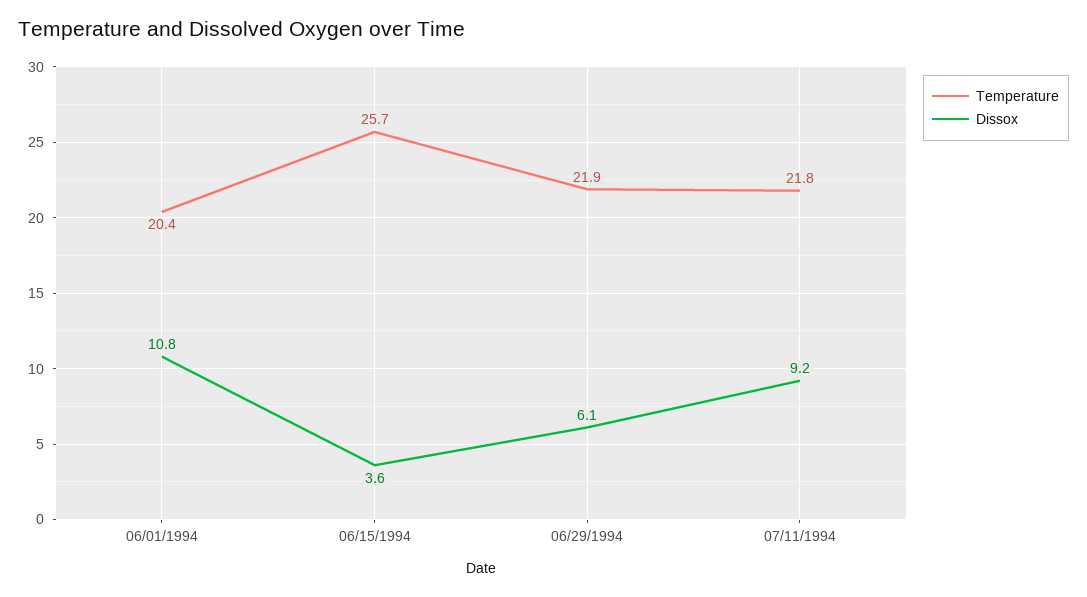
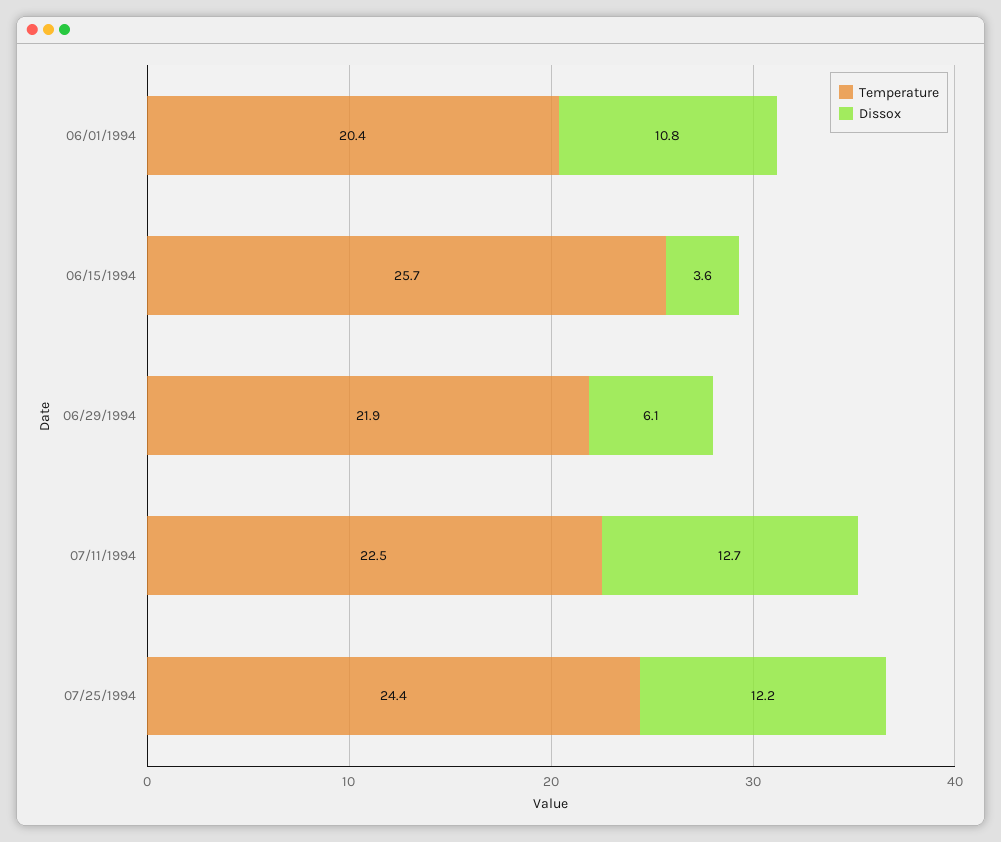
Temperature, 07/11/1994: 21.8 -> 22.5
Dissox, 07/11/1994: 9.2 -> 12.7
Temperature, 07/25/1994: none -> 24.4
Dissox, 07/25/1994: none -> 12.2

